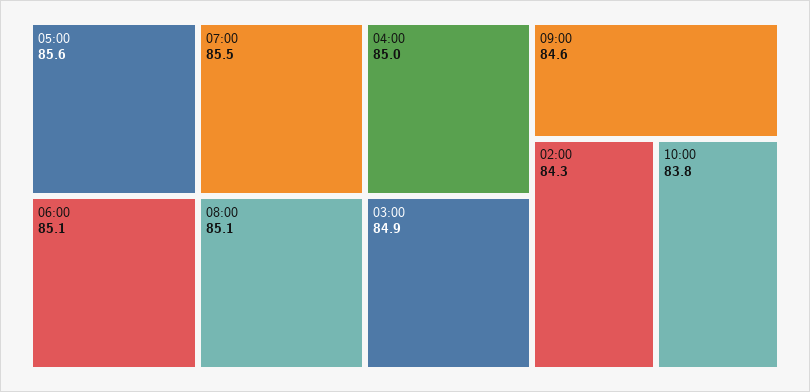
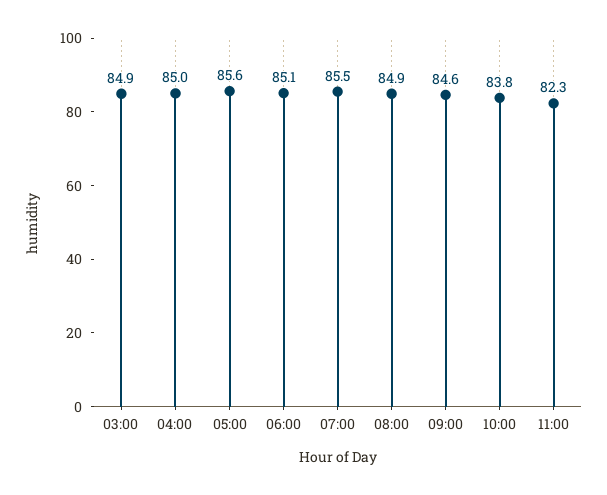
08:00: 85.1 -> 84.9
02:00: 84.3 -> none
11:00: none -> 82.3

